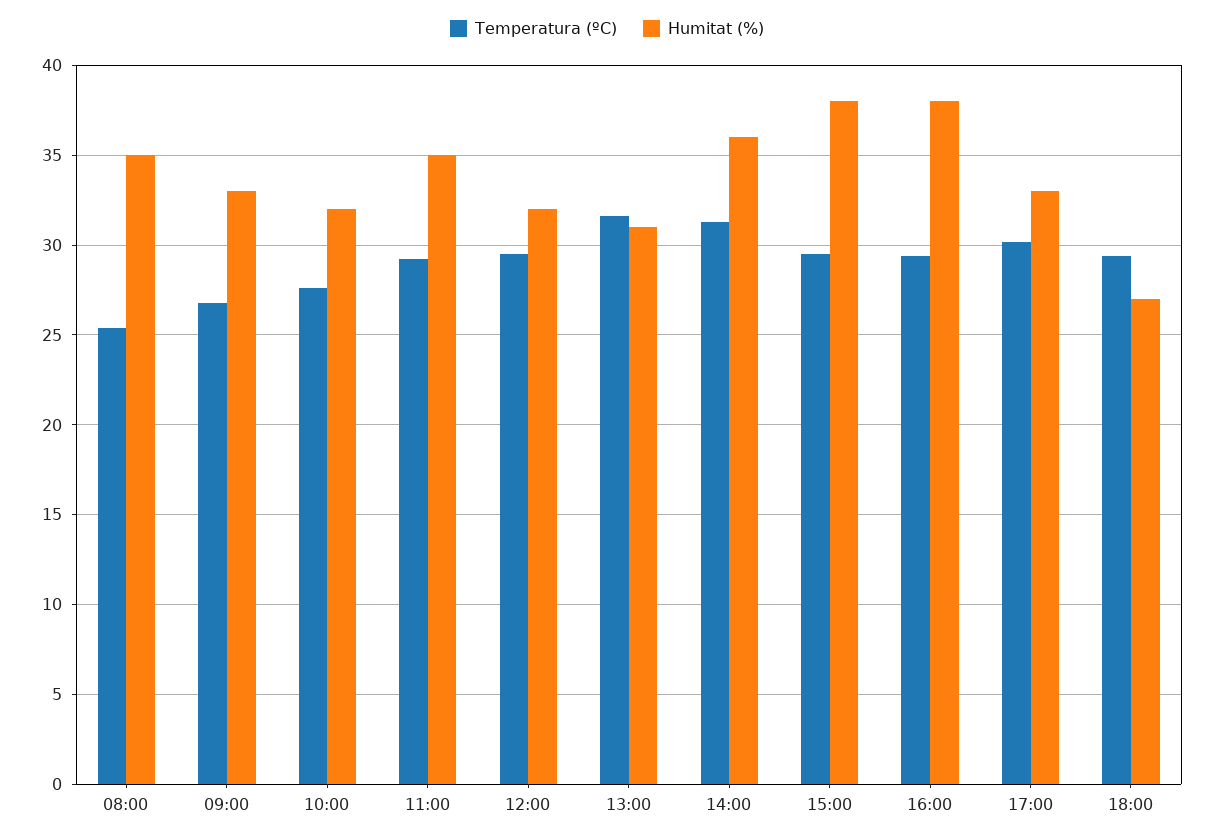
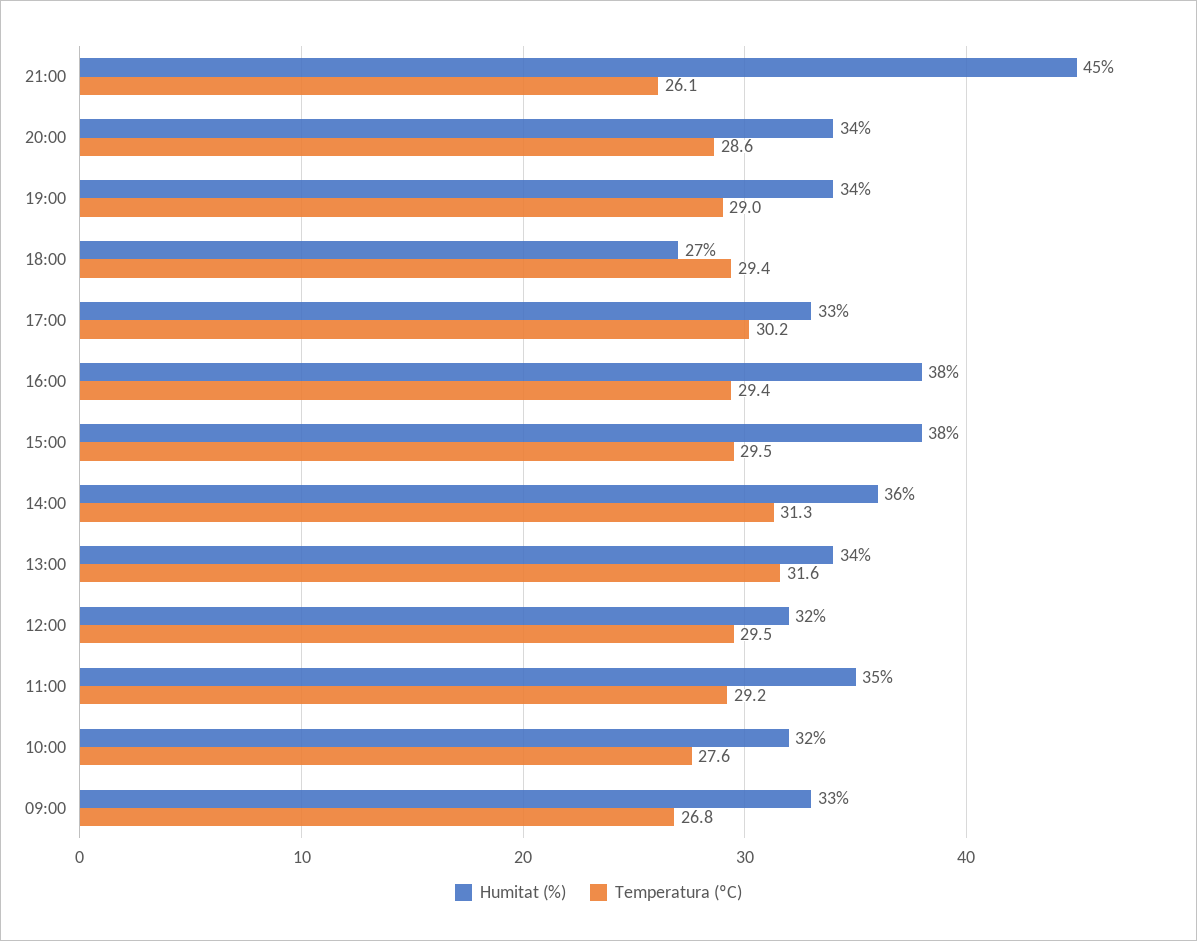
Temperatura (ºC), 08:00: 25.5 -> none
Humitat (%), 08:00: 35 -> none
Humitat (%), 13:00: 31 -> 34
Humitat (%), 21:00: none -> 45
Temperatura (ºC), 21:00: none -> 26.1
Humitat (%), 20:00: none -> 34
Temperatura (ºC), 20:00: none -> 28.6
Humitat (%), 19:00: none -> 34
Temperatura (ºC), 19:00: none -> 29

